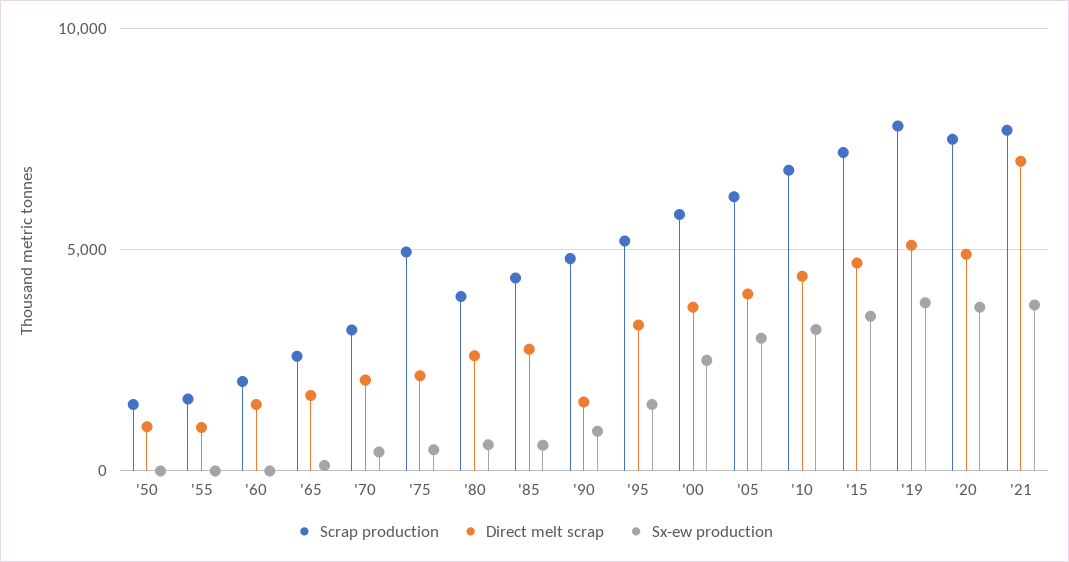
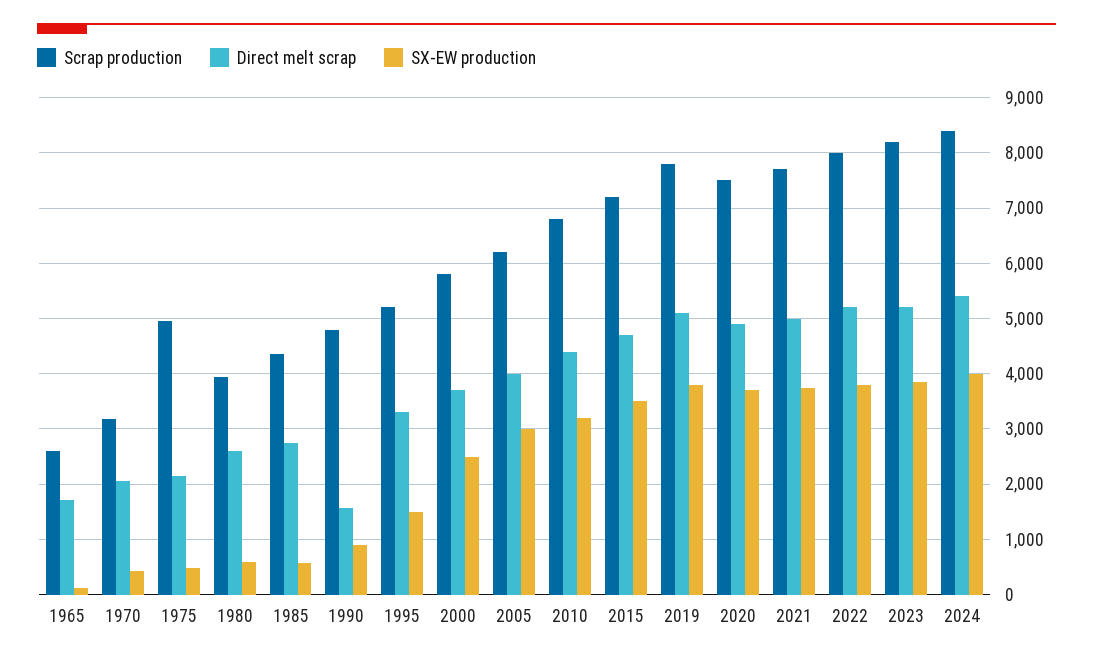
Scrap production, '50: 1500 -> none
Direct melt scrap, '50: 1000 -> none
Sx-ew production, '50: 0 -> none
Scrap production, '55: 1500 -> none
Direct melt scrap, '55: 1000 -> none
Sx-ew production, '55: 0 -> none
Scrap production, '60: 2000 -> none
Direct melt scrap, '60: 1500 -> none
Sx-ew production, '60: 0 -> none
Direct melt scrap, '21: 7000 -> 5000
Scrap production, 2022: none -> 8000
Direct melt scrap, 2022: none -> 5200
Sx-ew production, 2022: none -> 3800
Scrap production, 2023: none -> 8200
Direct melt scrap, 2023: none -> 5200
Sx-ew production, 2023: none -> 3800
Scrap production, 2024: none -> 8400
Direct melt scrap, 2024: none -> 5400
Sx-ew production, 2024: none -> 4000

